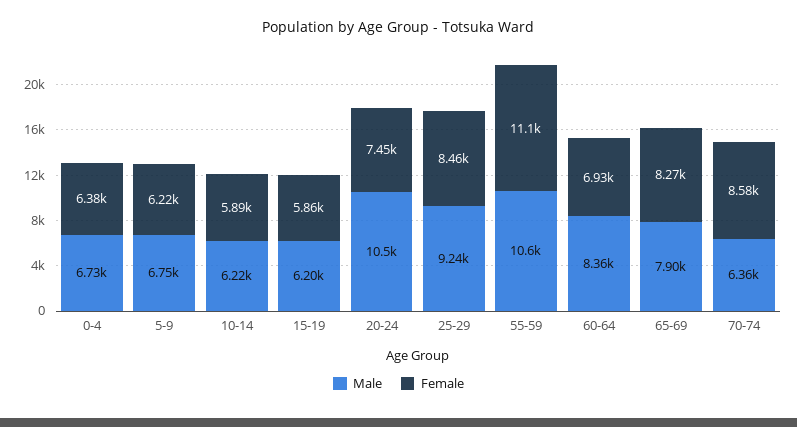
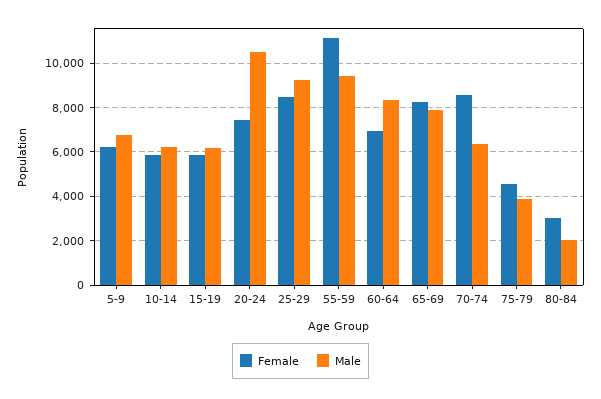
Male, 0-4: 6730 -> none
Female, 0-4: 6380 -> none
Male, 55-59: 10600 -> 9500
Female, 75-79: none -> 4500
Male, 75-79: none -> 4000
Female, 80-84: none -> 3000
Male, 80-84: none -> 2000

